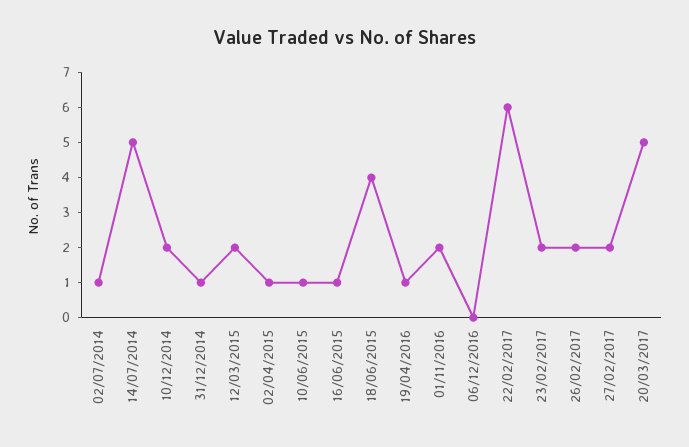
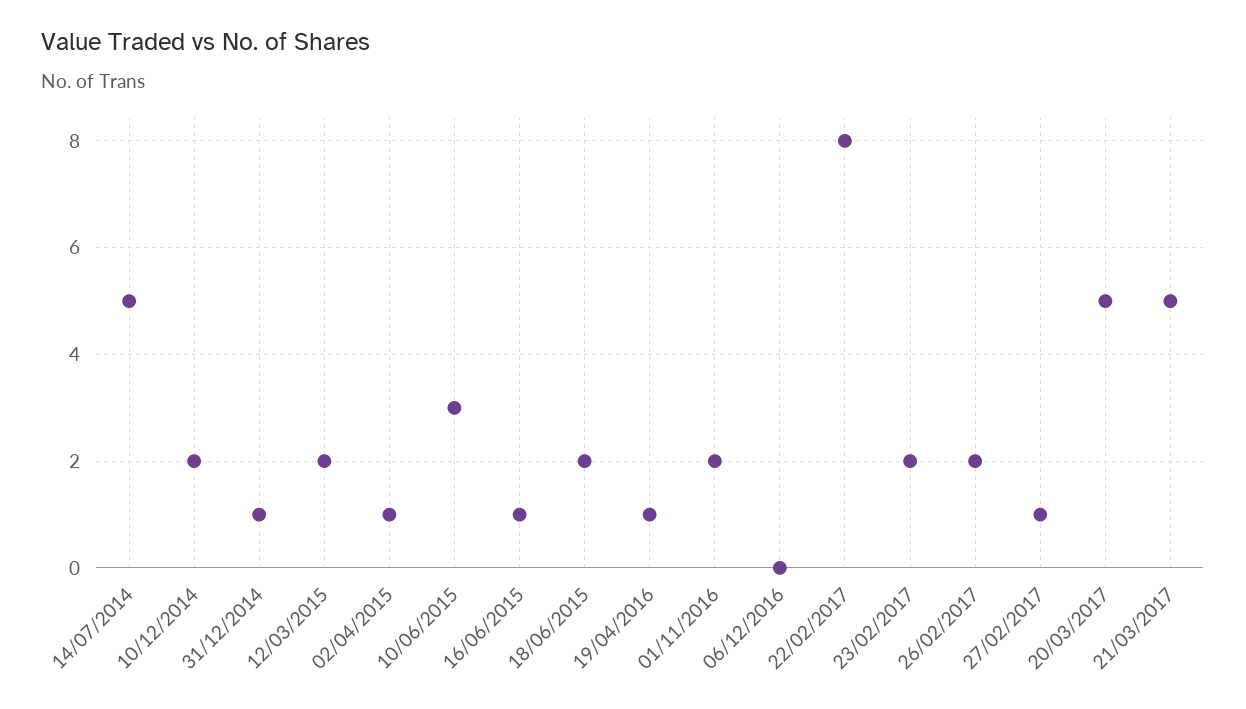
02/07/2014: 1 -> none
10/06/2015: 1 -> 3
18/06/2015: 4 -> 2
22/02/2017: 6 -> 8
27/02/2017: 2 -> 1
21/03/2017: none -> 5

